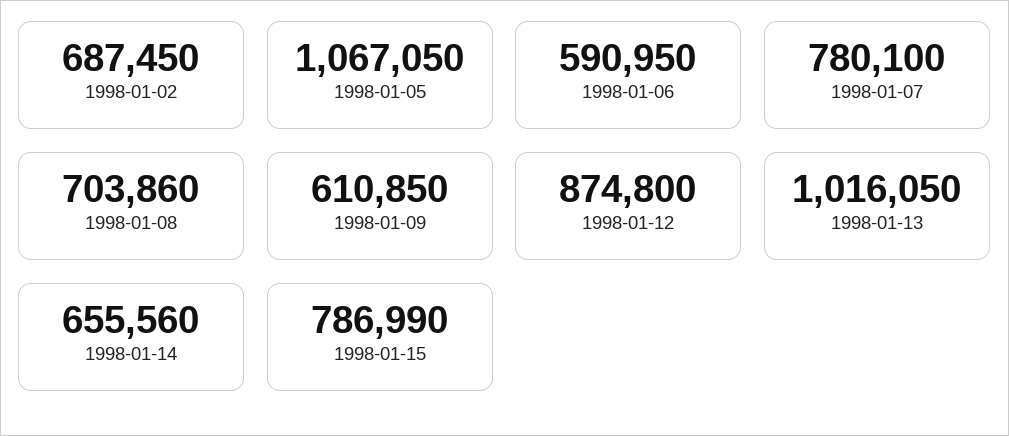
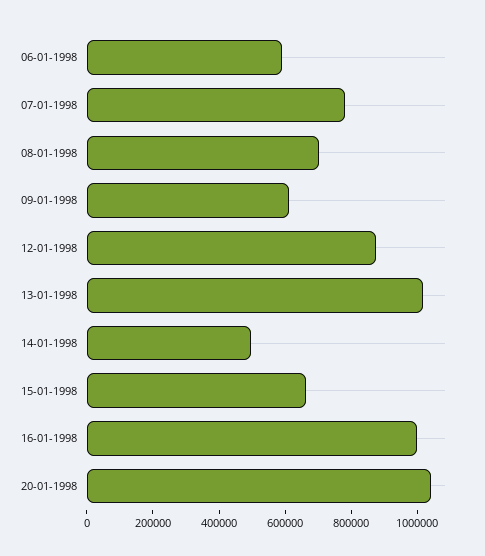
1998-01-02: 687450 -> none
1998-01-05: 1067050 -> none
1998-01-14: 655560 -> 500000
1998-01-15: 786990 -> 650000
16-01-1998: none -> 1000000
20-01-1998: none -> 1050000

